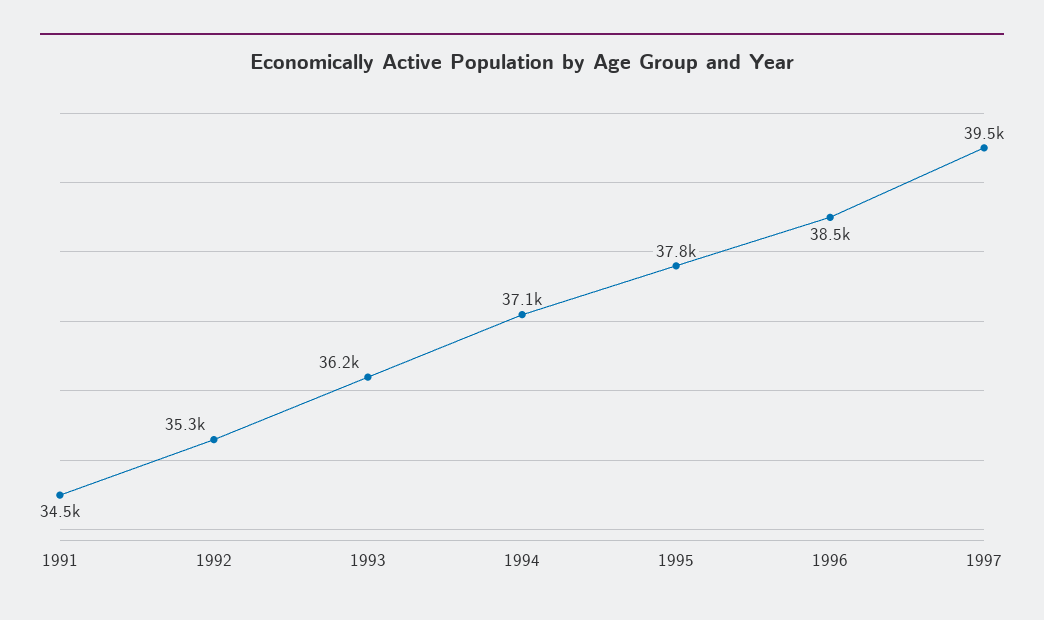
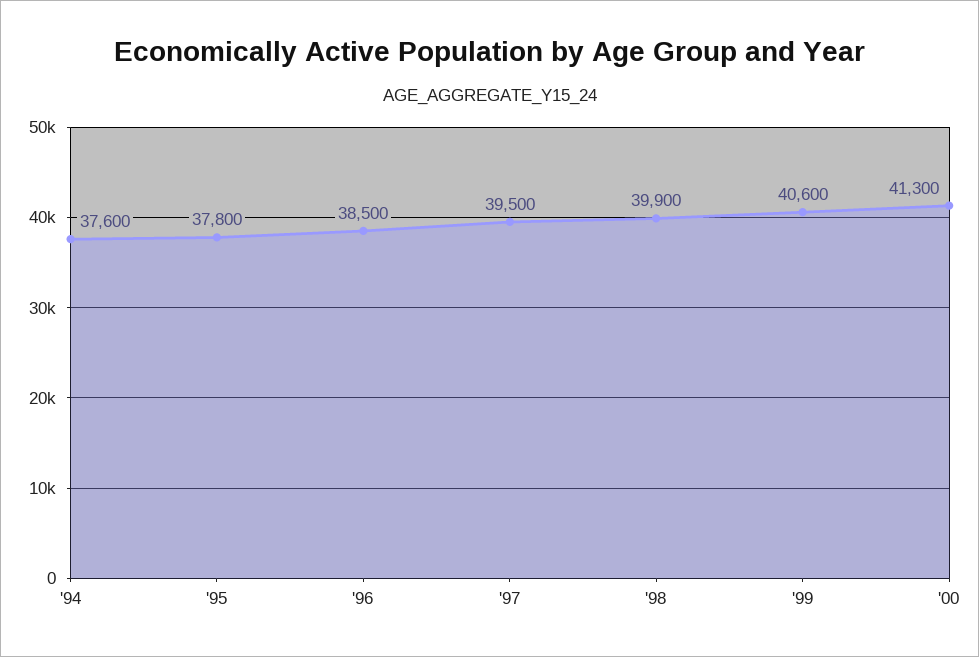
1991: 34500 -> none
1992: 35300 -> none
1993: 36200 -> none
1994: 37100 -> 37600
'98: none -> 39900
'99: none -> 40600
'00: none -> 41300

